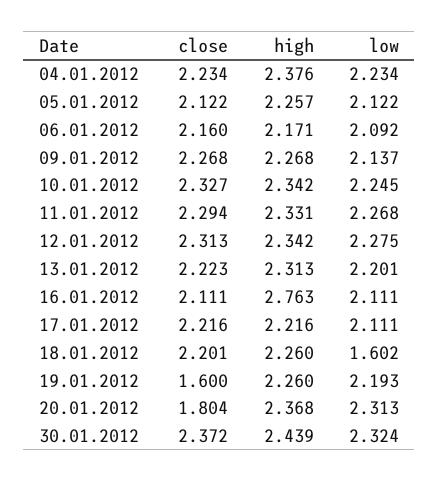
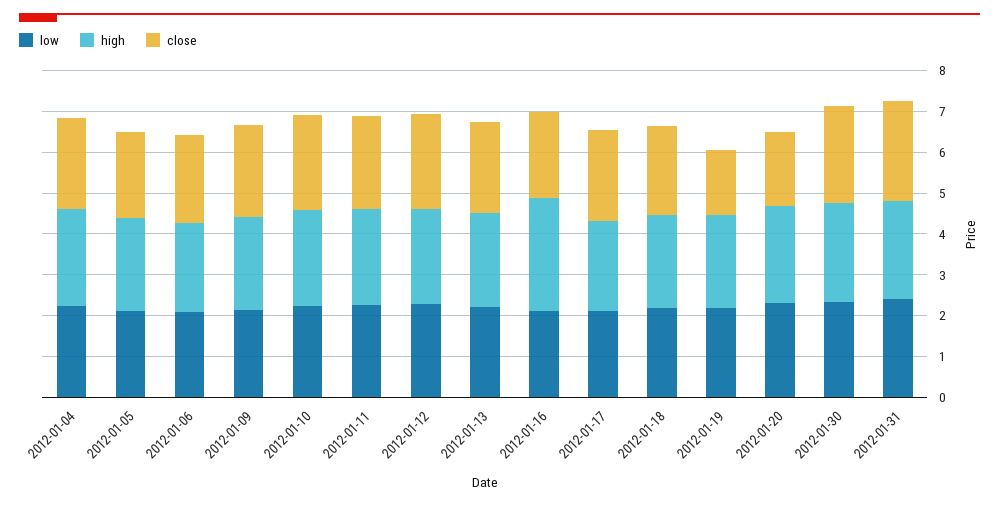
low, 18.01.2012: 1.602 -> 2.2
low, 2012-01-31: none -> 2.4
high, 2012-01-31: none -> 2.4
close, 2012-01-31: none -> 2.4

